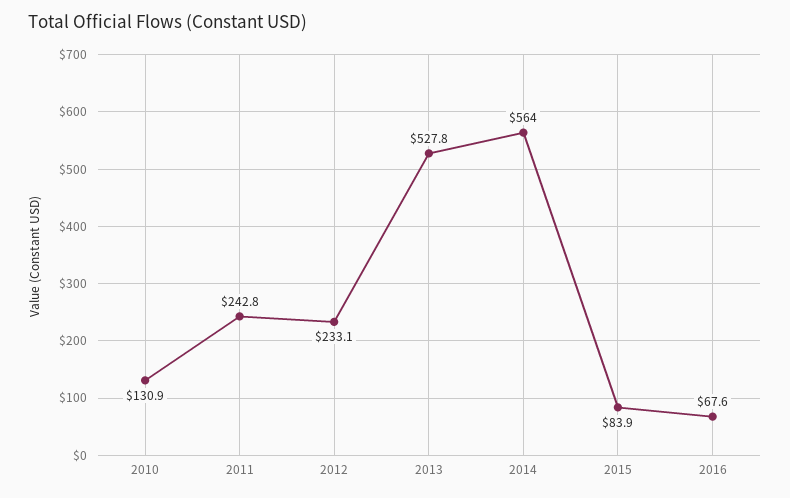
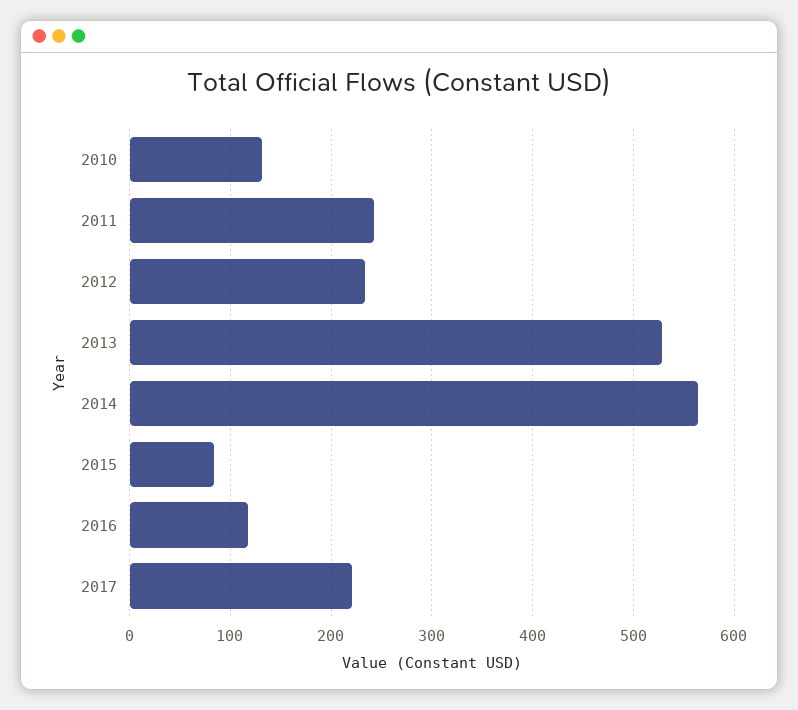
2016: 67.6 -> 120
2017: none -> 220

